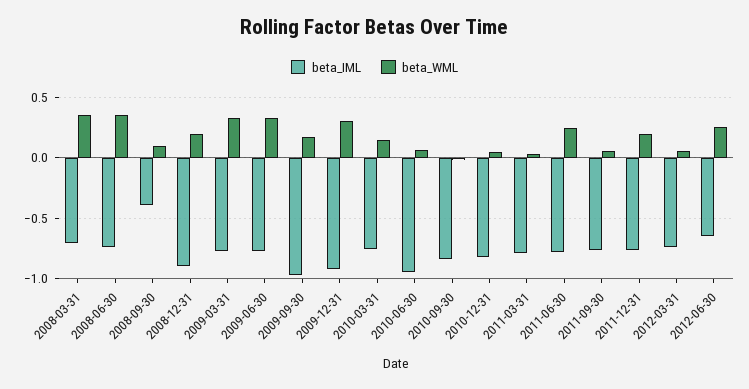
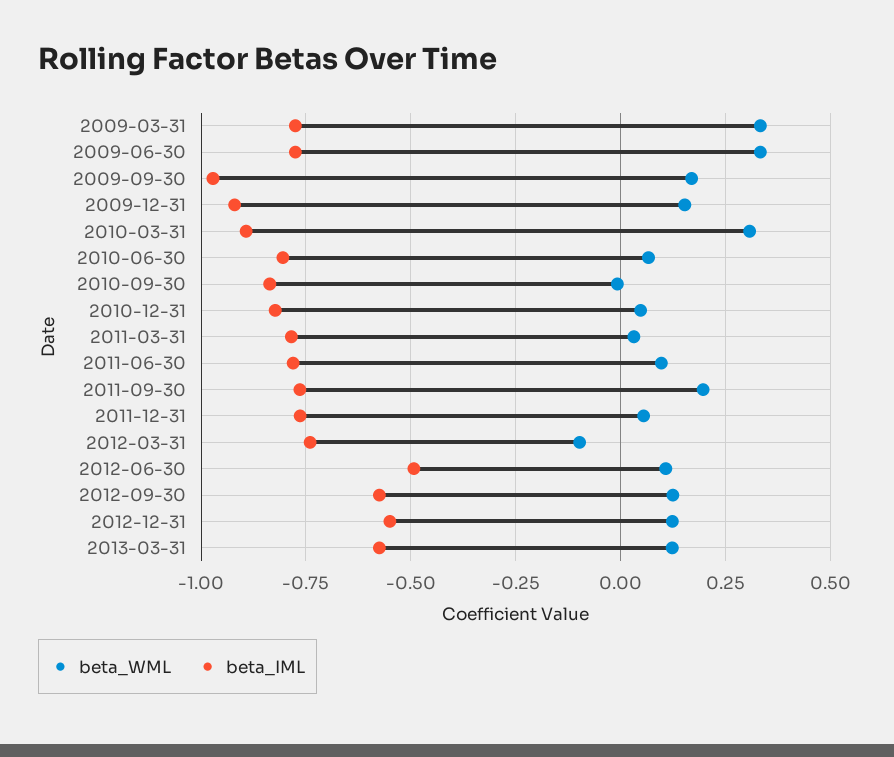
beta_IML, 2008-03-31: -0.7 -> none
beta_WML, 2008-03-31: 0.35 -> none
beta_IML, 2008-06-30: -0.75 -> none
beta_WML, 2008-06-30: 0.35 -> none
beta_IML, 2008-09-30: -0.4 -> none
beta_WML, 2008-09-30: 0.1 -> none
beta_IML, 2008-12-31: -0.9 -> none
beta_WML, 2008-12-31: 0.2 -> none
beta_WML, 2009-12-31: 0.3 -> 0.15
beta_IML, 2010-03-31: -0.75 -> -0.9
beta_WML, 2010-03-31: 0.15 -> 0.3
beta_IML, 2010-06-30: -0.95 -> -0.8
beta_WML, 2011-06-30: 0.25 -> 0.1
beta_WML, 2011-09-30: 0.05 -> 0.2
beta_WML, 2011-12-31: 0.2 -> 0.05
beta_WML, 2012-03-31: 0.05 -> -0.1
beta_IML, 2012-06-30: -0.65 -> -0.5
beta_WML, 2012-06-30: 0.25 -> 0.1
beta_WML, 2012-09-30: none -> 0.125
beta_IML, 2012-09-30: none -> -0.575
beta_WML, 2012-12-31: none -> 0.125
beta_IML, 2012-12-31: none -> -0.55
beta_WML, 2013-03-31: none -> 0.125
beta_IML, 2013-03-31: none -> -0.575

